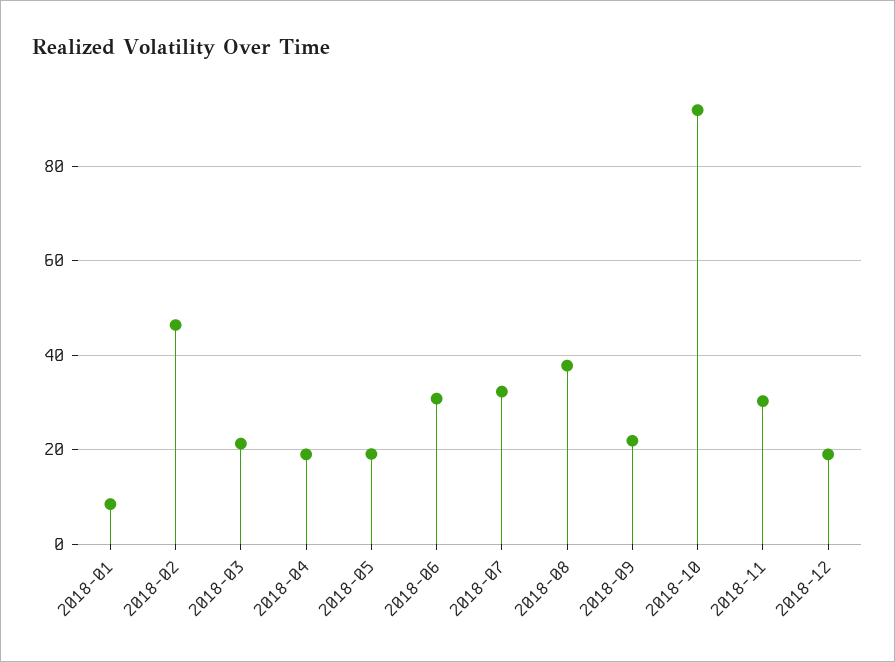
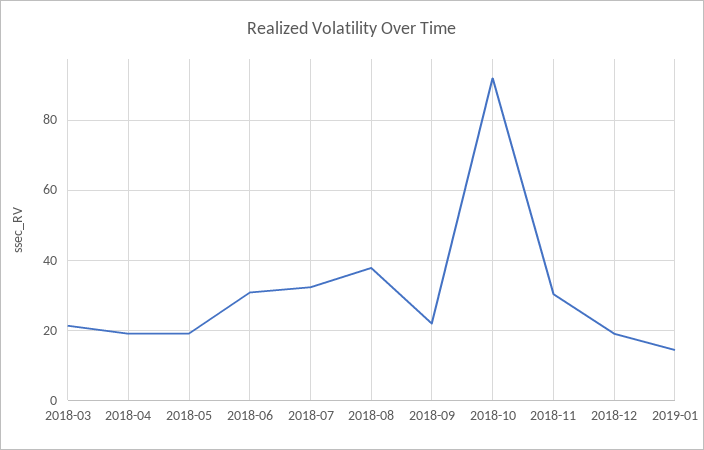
2018-01: 8 -> none
2018-02: 46 -> none
2019-01: none -> 14

